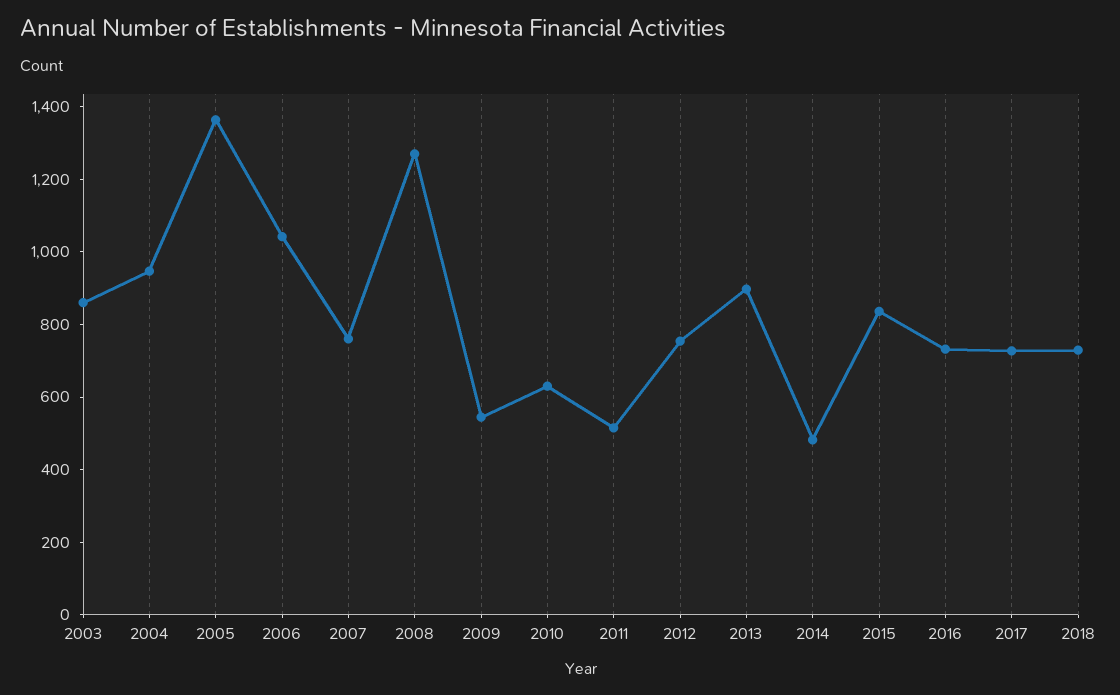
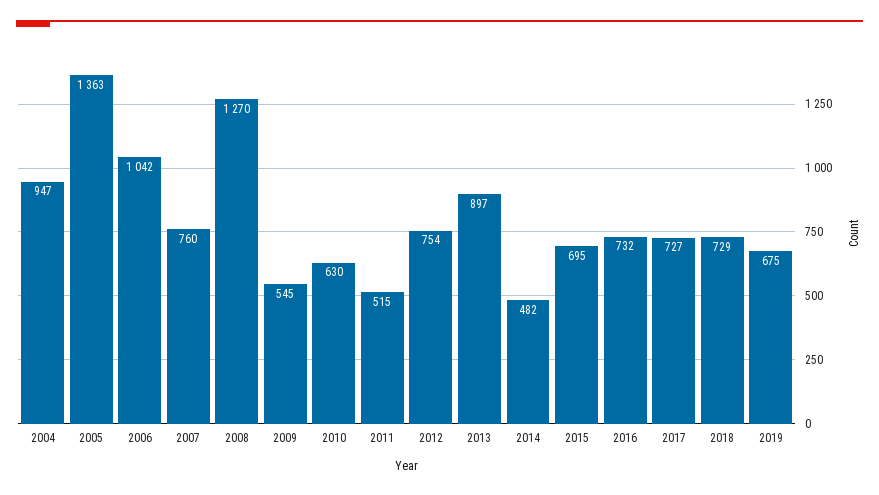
2003: 850 -> none
2015: 850 -> 695
2019: none -> 675

